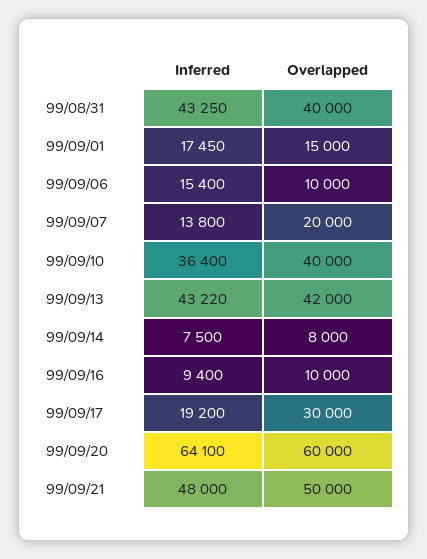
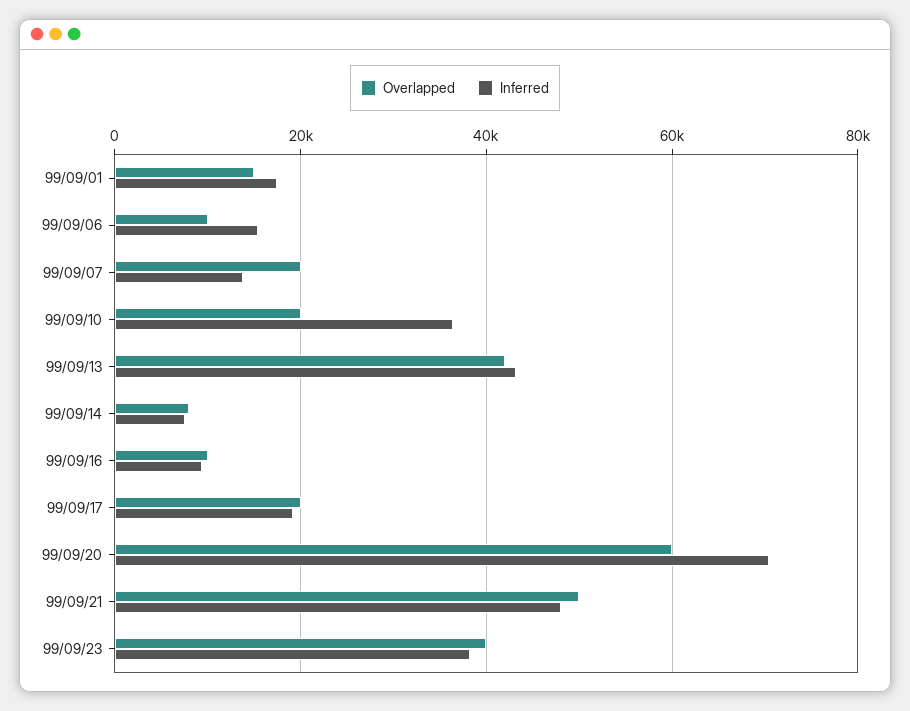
Inferred, 99/08/31: 43250 -> none
Overlapped, 99/08/31: 40000 -> none
Overlapped, 99/09/10: 40000 -> 20000
Overlapped, 99/09/17: 30000 -> 20000
Inferred, 99/09/20: 64100 -> 70000
Overlapped, 99/09/23: none -> 40000
Inferred, 99/09/23: none -> 38000

